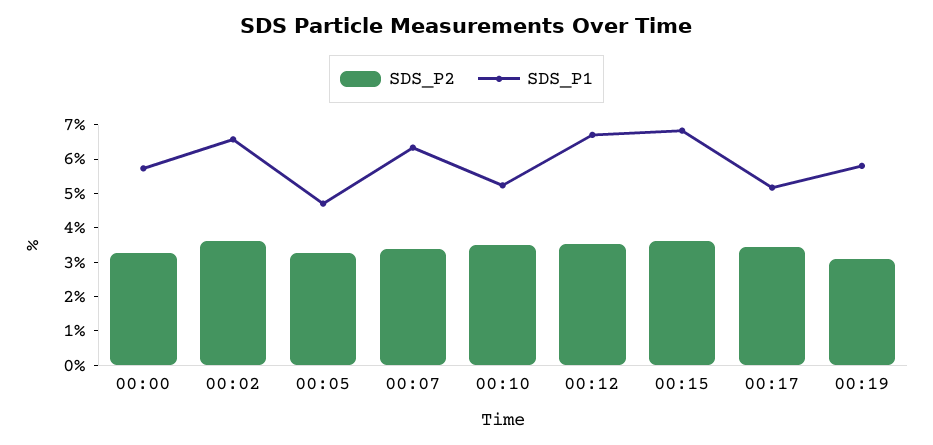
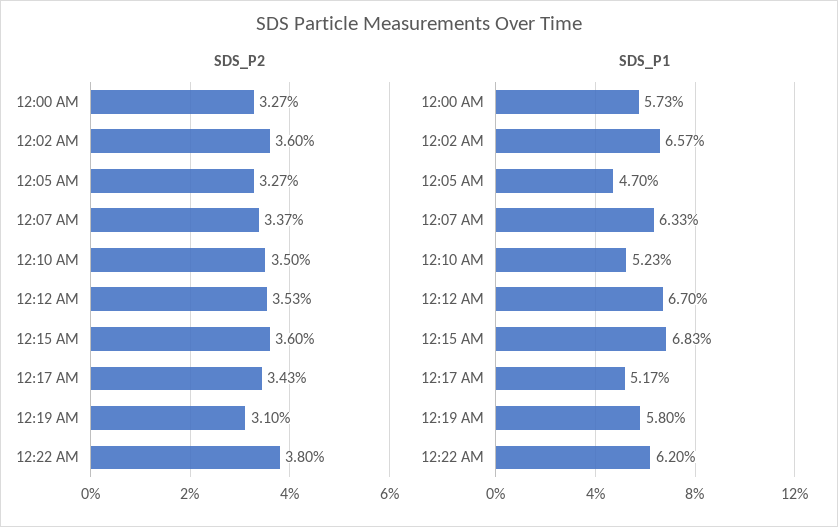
SDS_P2, 12:22 AM: none -> 3.8
SDS_P1, 12:22 AM: none -> 6.2

